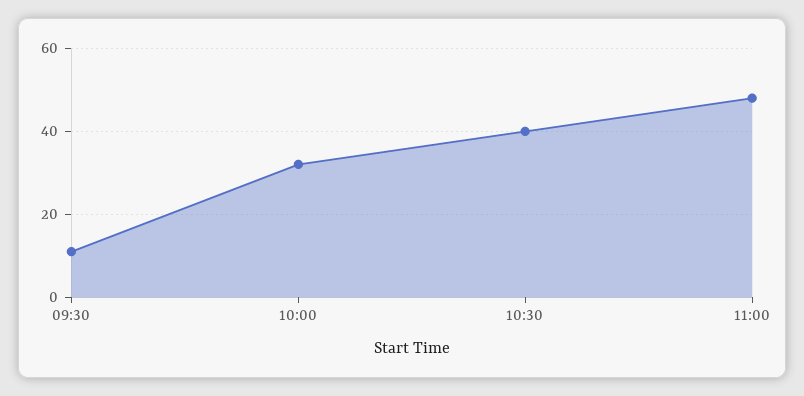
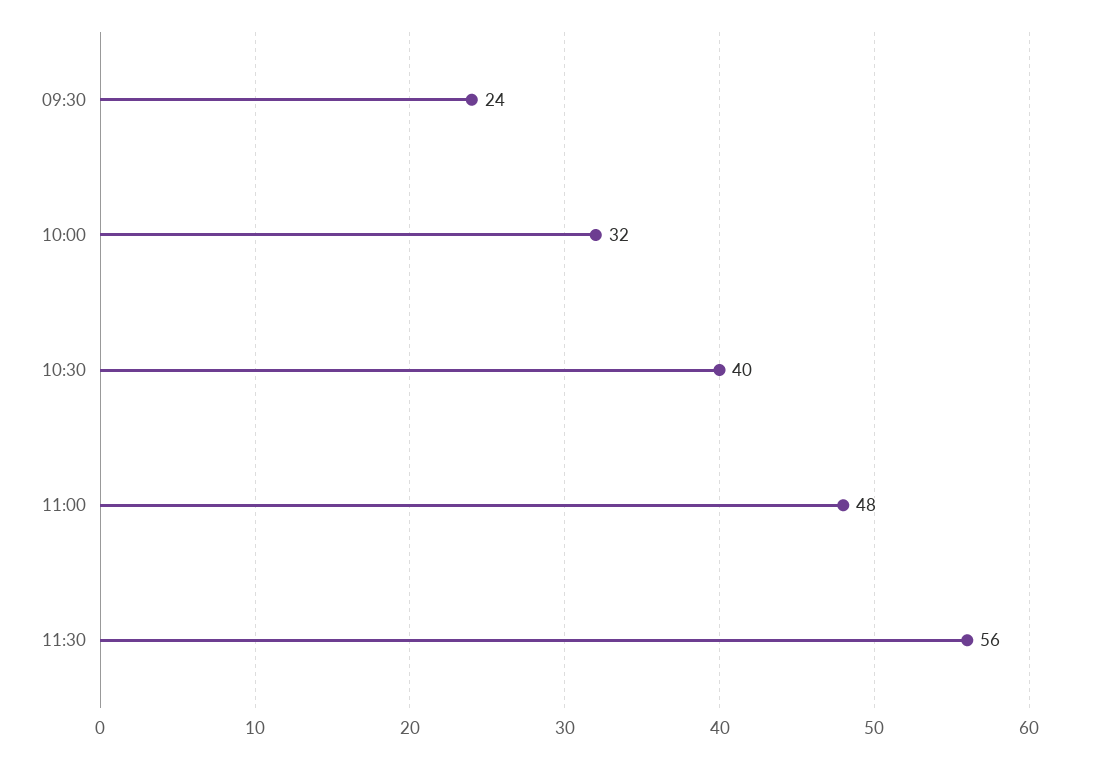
09:30: 10 -> 24
11:30: none -> 56

